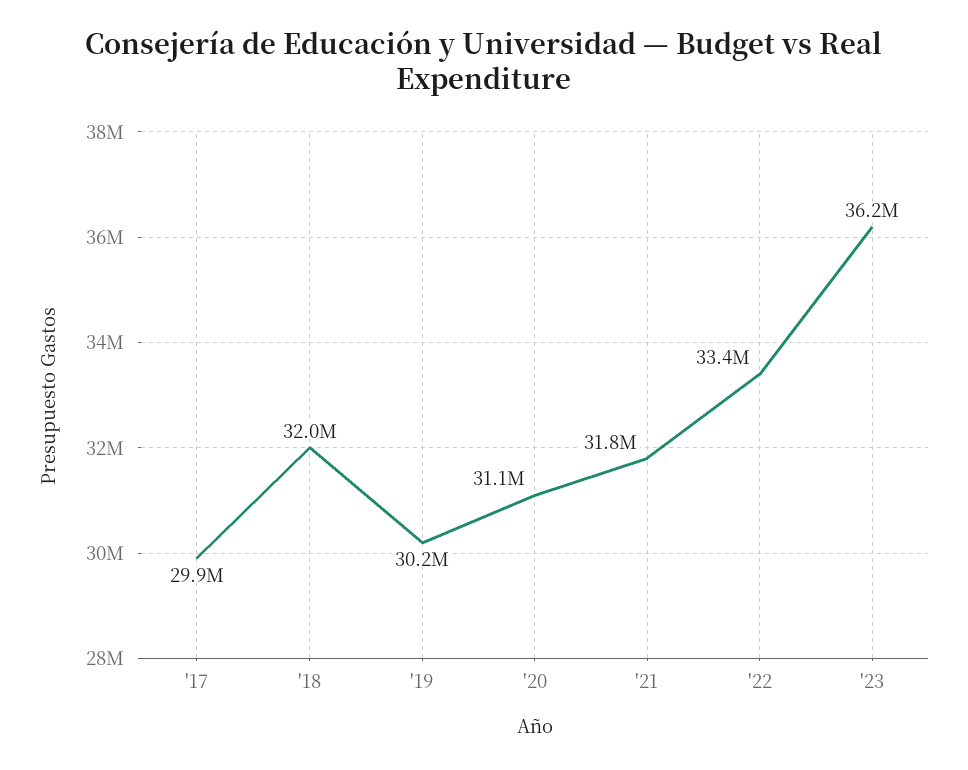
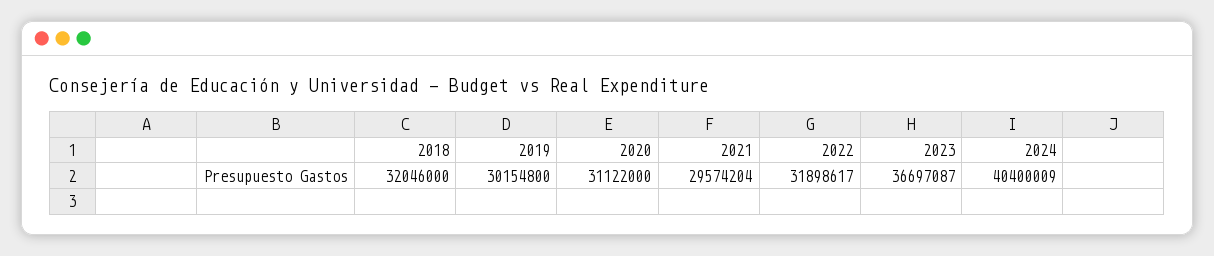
'17: 29900000 -> none
'21: 31800000 -> 29574204
'22: 33400000 -> 31898617
'23: 36200000 -> 36697087
2024: none -> 40400009

